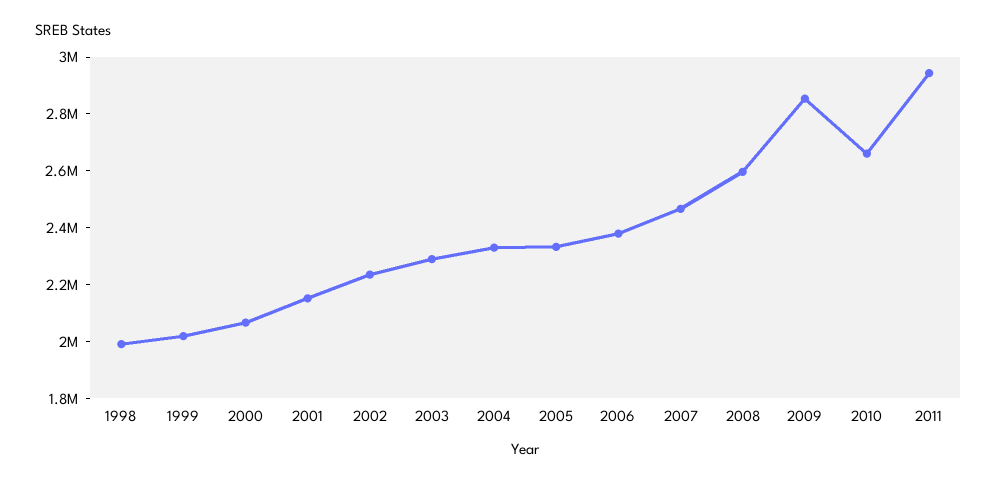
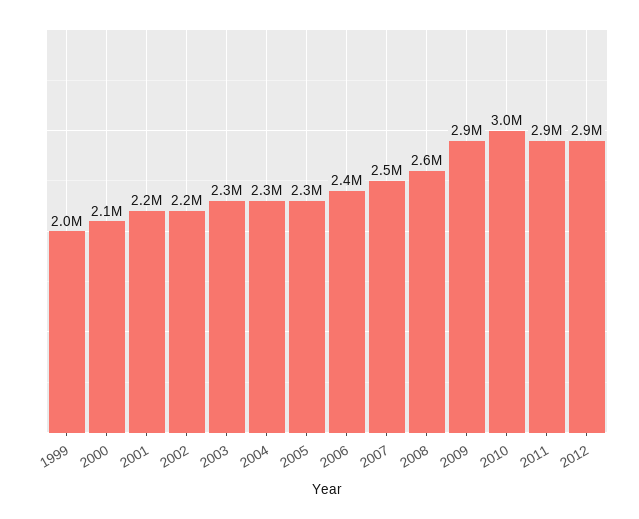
1998: 2000000 -> none
2010: 2650000 -> 3000000
2012: none -> 2900000

